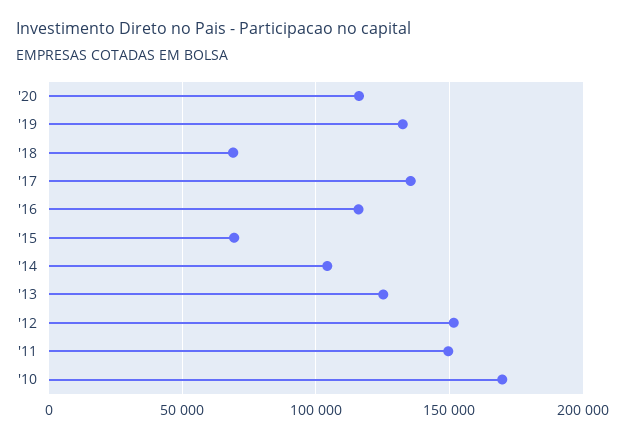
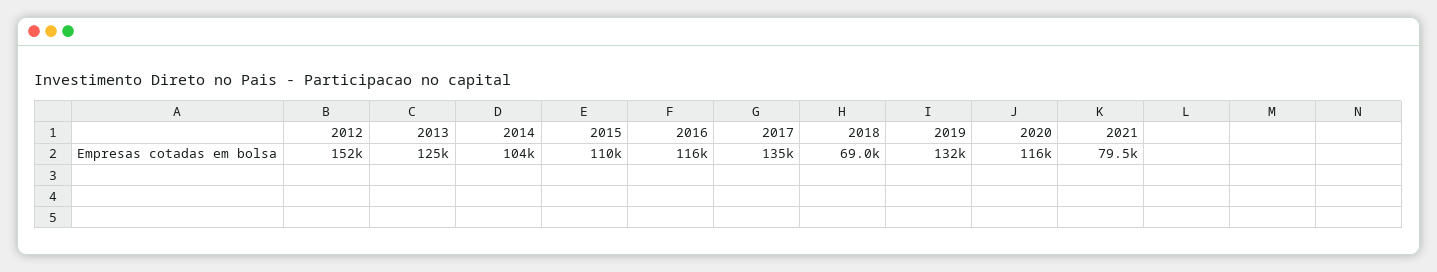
'15: 70000 -> 110000
'11: 150000 -> none
'10: 170000 -> none
2021: none -> 79500

